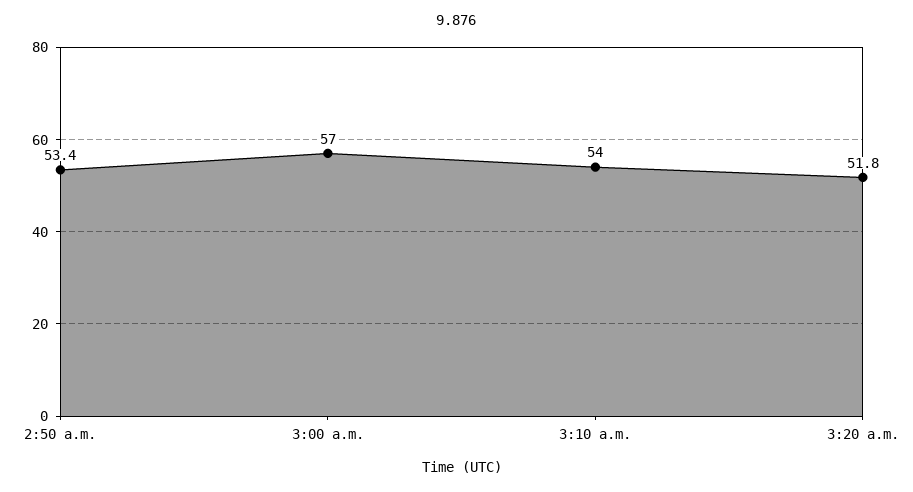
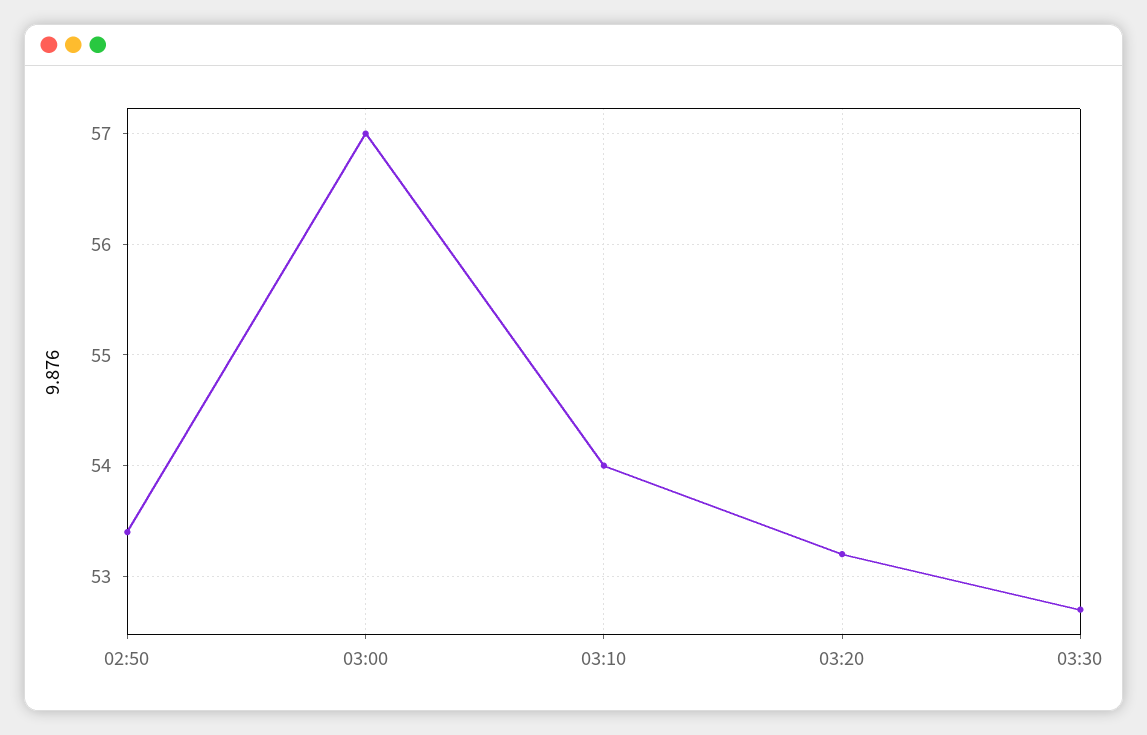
3:20 a.m.: 51.8 -> 53.2
03:30: none -> 52.7

